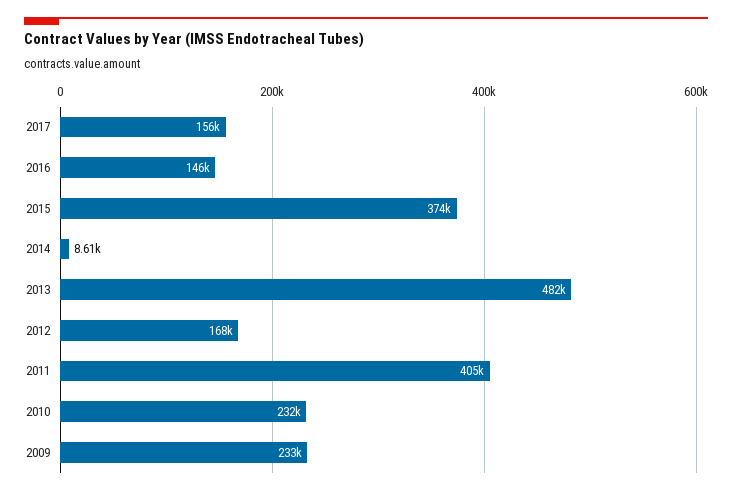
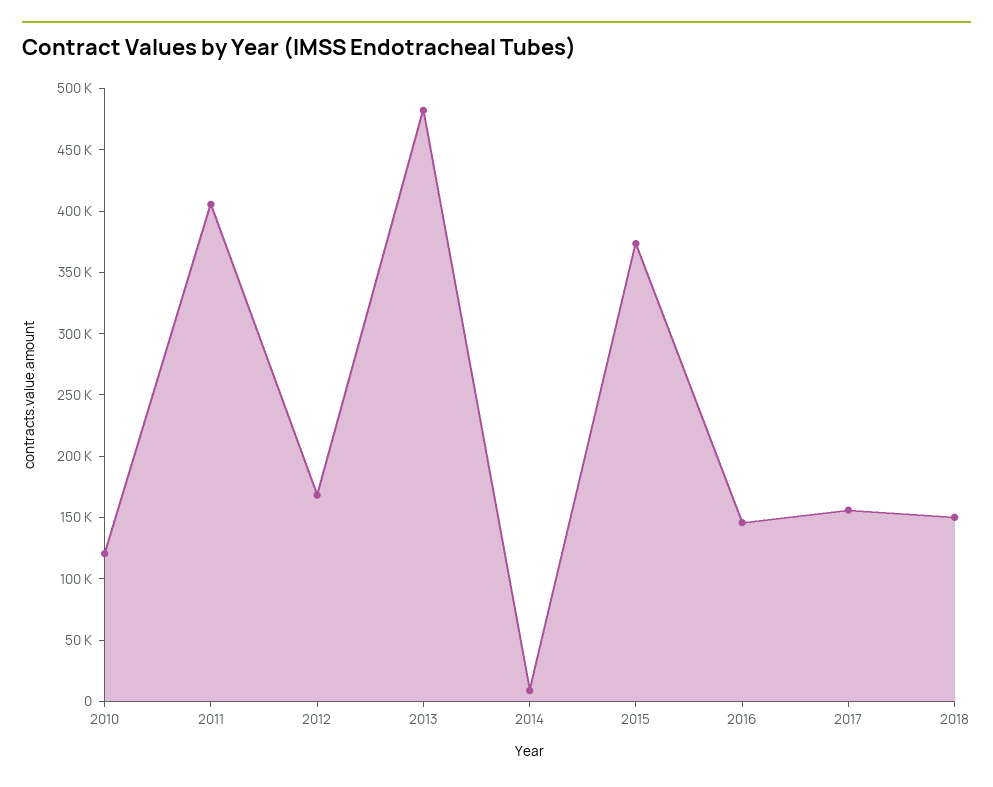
2010: 232000 -> 120000
2009: 233000 -> none
2018: none -> 150000

